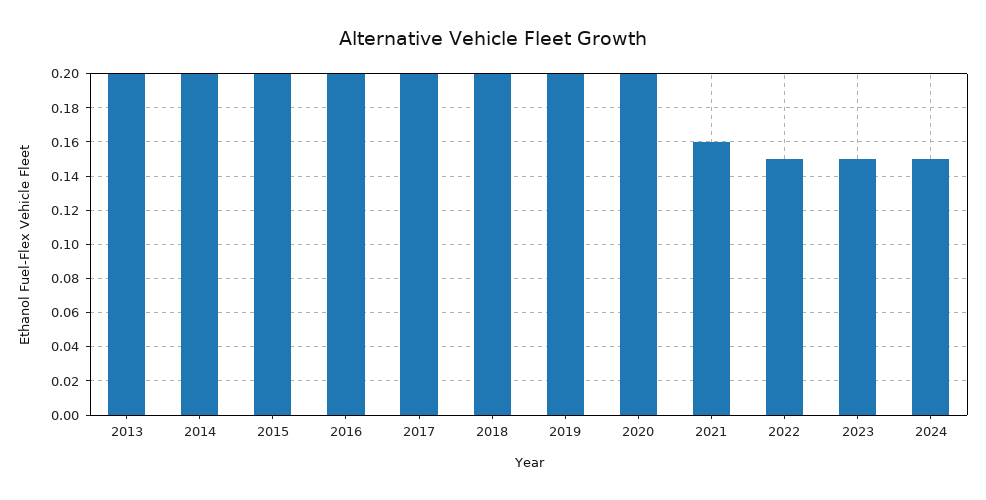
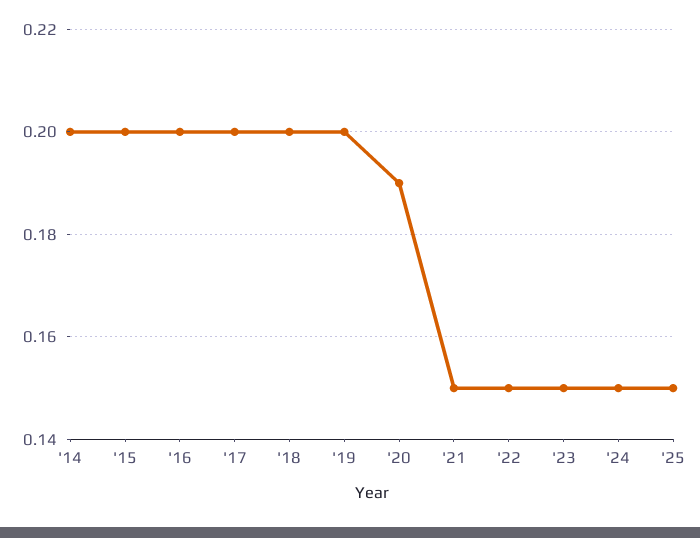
2013: 0.2 -> none
2020: 0.2 -> 0.19
2021: 0.16 -> 0.15
'25: none -> 0.15

